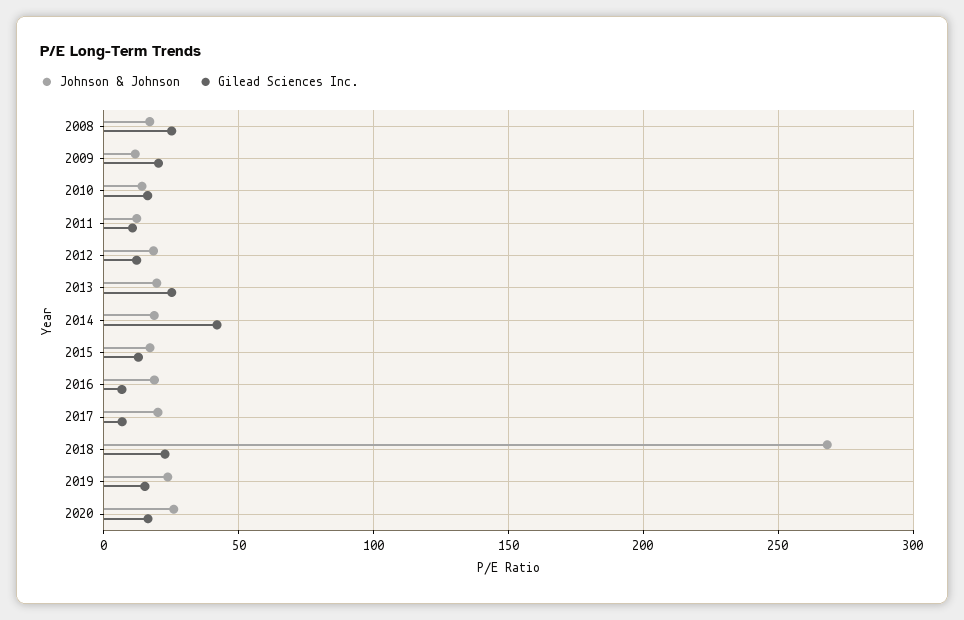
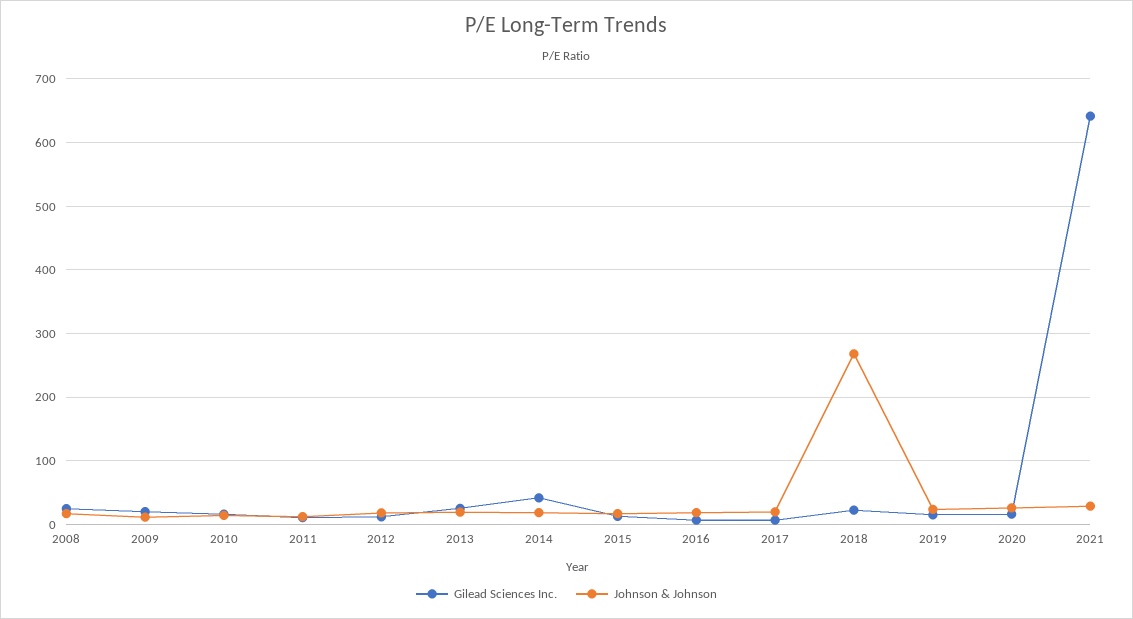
Gilead Sciences Inc., 2021: none -> 640
Johnson & Johnson, 2021: none -> 30

